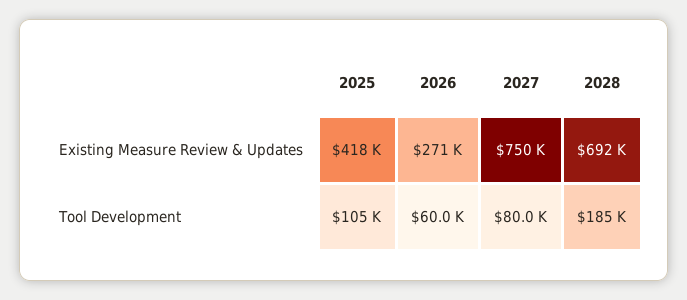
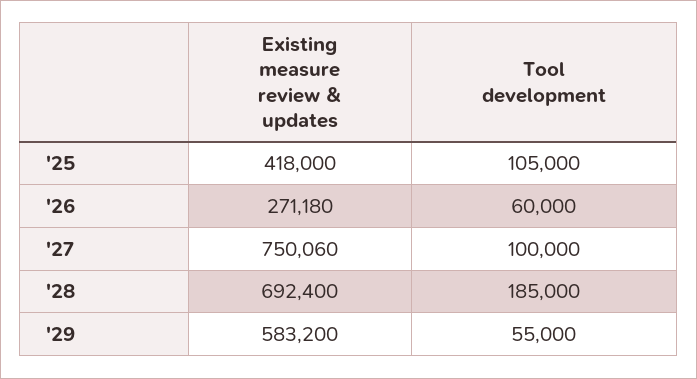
2027, Tool Development: 80000 -> 100000
'29, Existing Measure Review & Updates: none -> 583200
'29, Tool Development: none -> 55000

